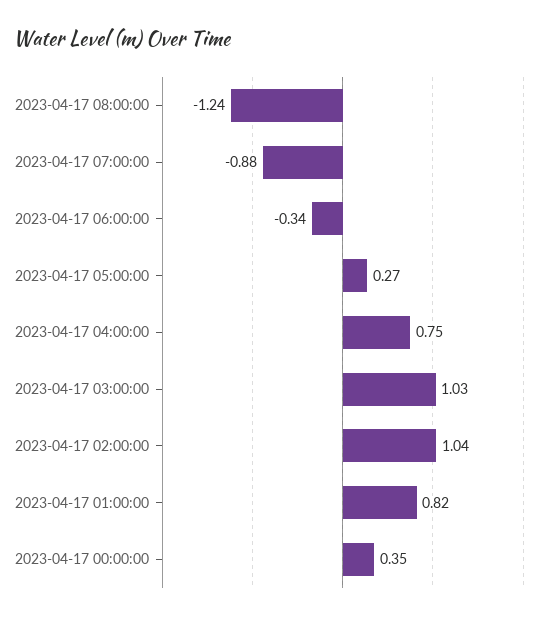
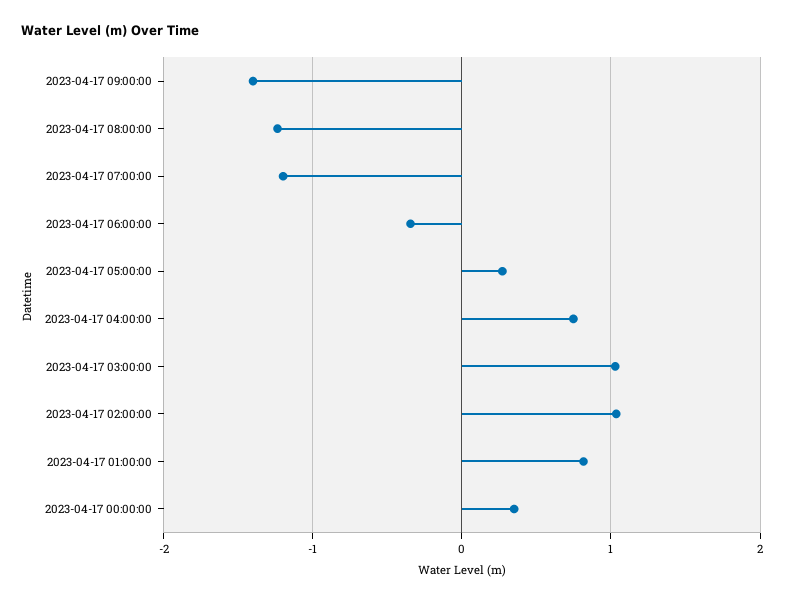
2023-04-17 07:00:00: -0.88 -> -1.2
2023-04-17 09:00:00: none -> -1.4

